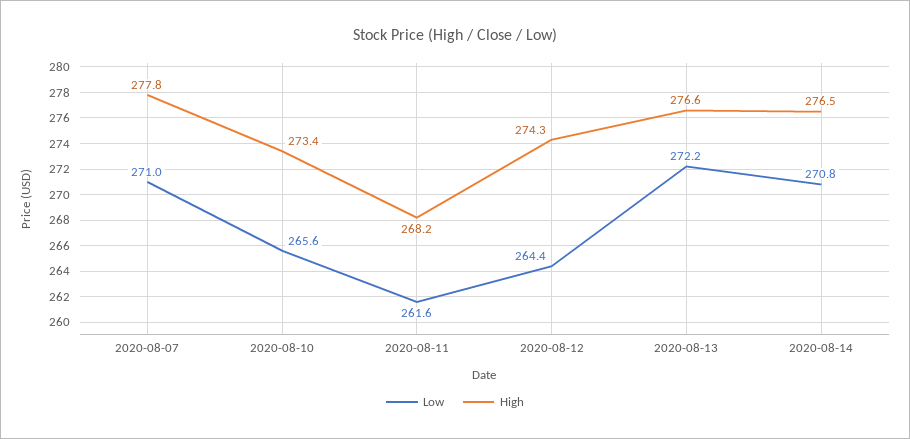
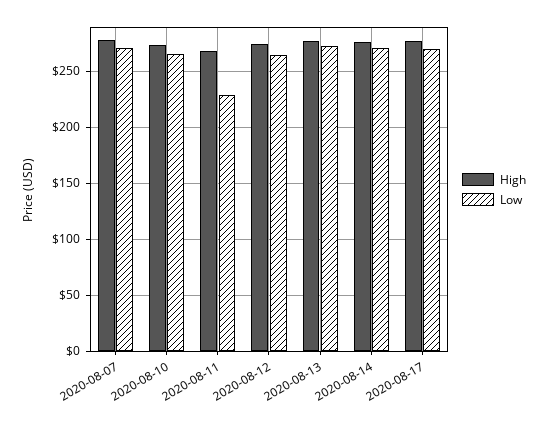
Low, 2020-08-11: 261.6 -> 230
High, 2020-08-17: none -> 280
Low, 2020-08-17: none -> 270

